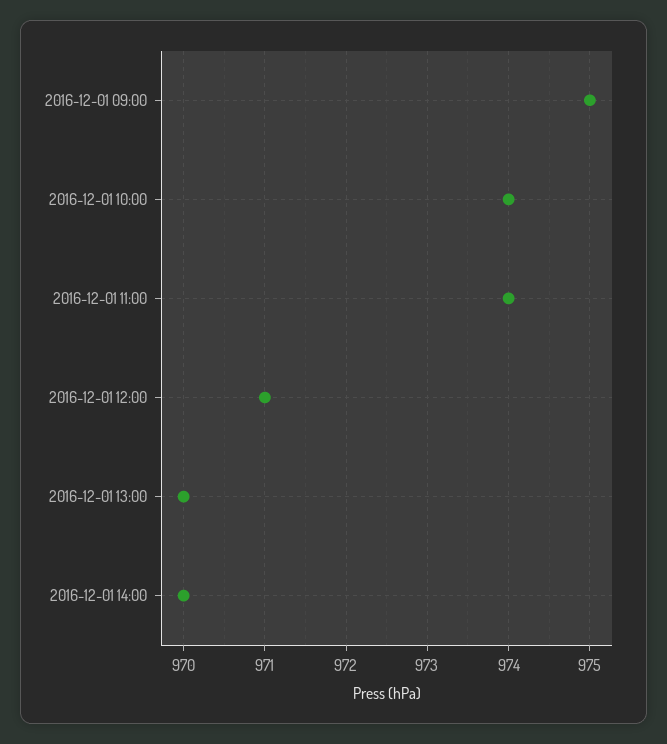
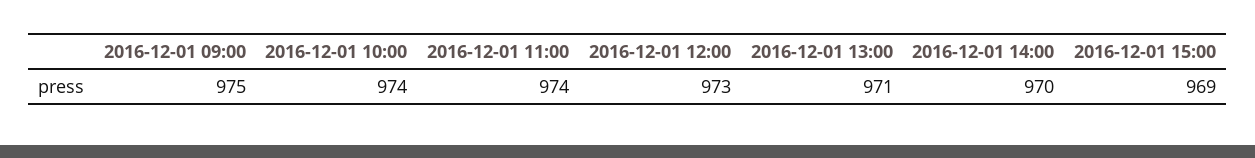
2016-12-01 12:00: 971 -> 973
2016-12-01 13:00: 970 -> 971
2016-12-01 15:00: none -> 969

